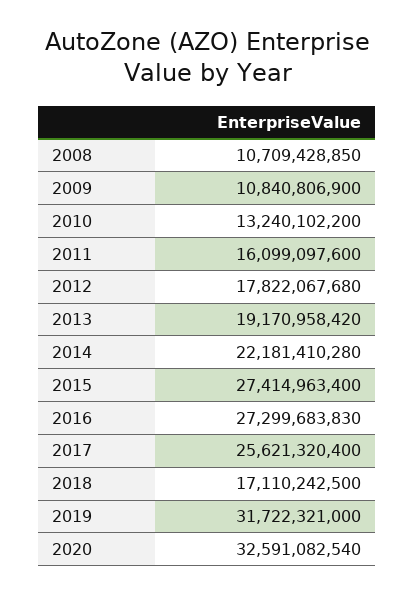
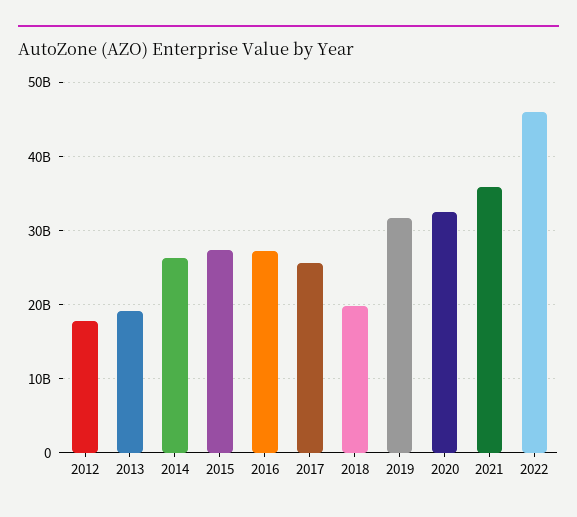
2008: 10709428850 -> none
2009: 10840806900 -> none
2010: 13240102200 -> none
2011: 16099097600 -> none
2014: 22181410280 -> 26000000000
2018: 17110242500 -> 20000000000
2021: none -> 36000000000
2022: none -> 46000000000

